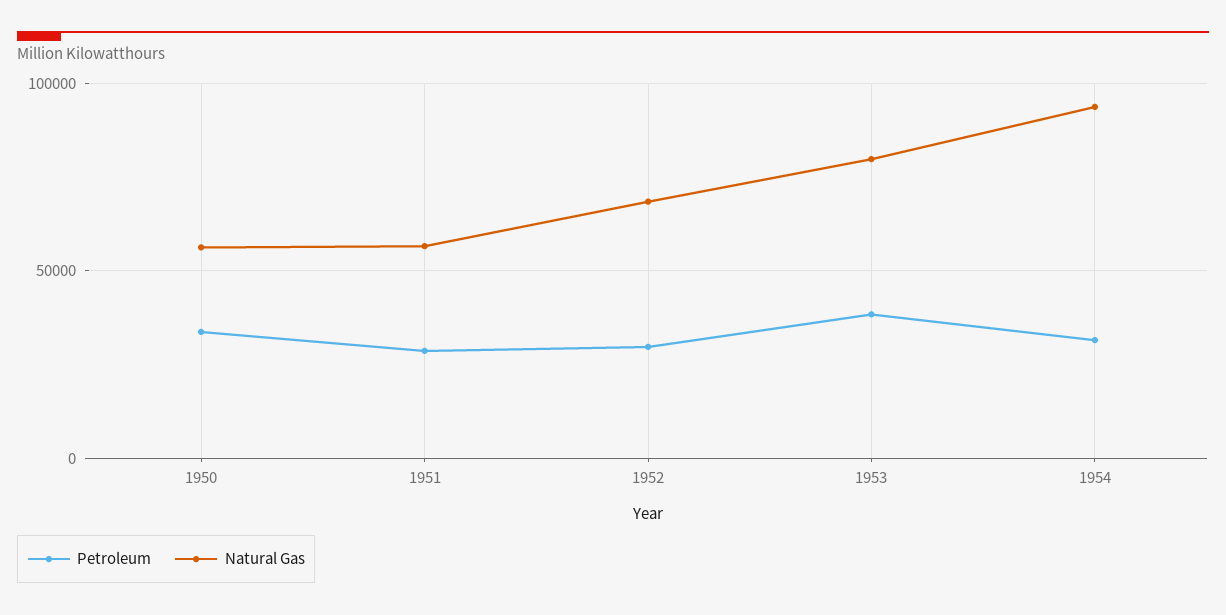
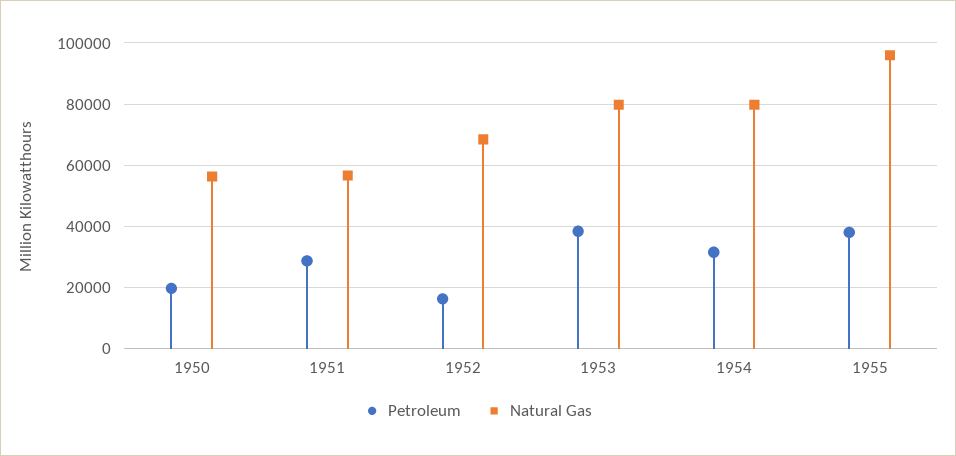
Petroleum, 1950: 35000 -> 20000
Petroleum, 1952: 30000 -> 16000
Natural Gas, 1954: 95000 -> 80000
Petroleum, 1955: none -> 38000
Natural Gas, 1955: none -> 96000

